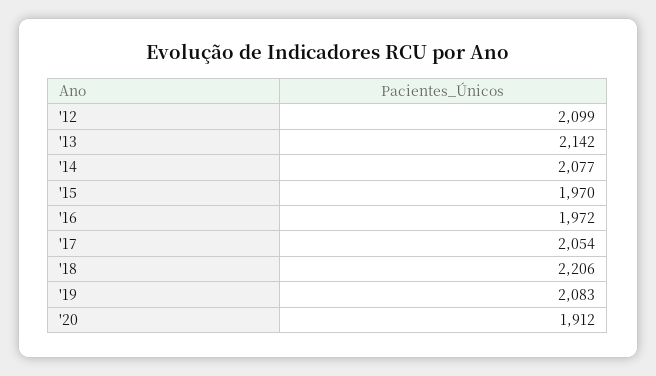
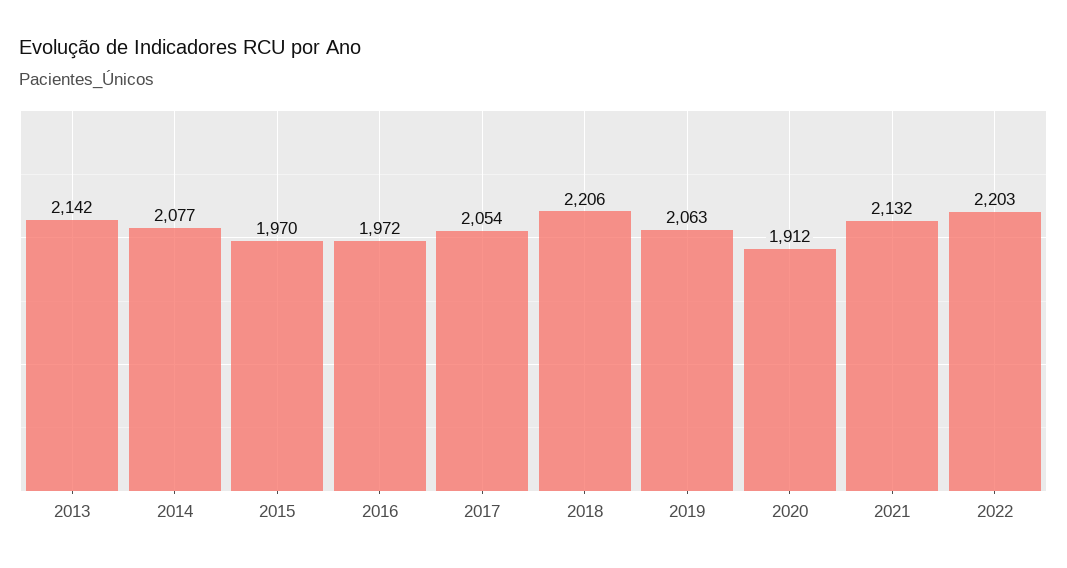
'12: 2099 -> none
'19: 2083 -> 2063
2021: none -> 2132
2022: none -> 2203

